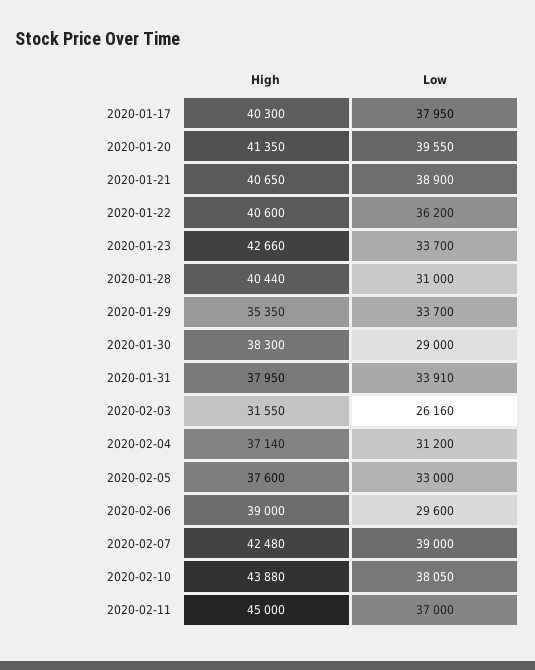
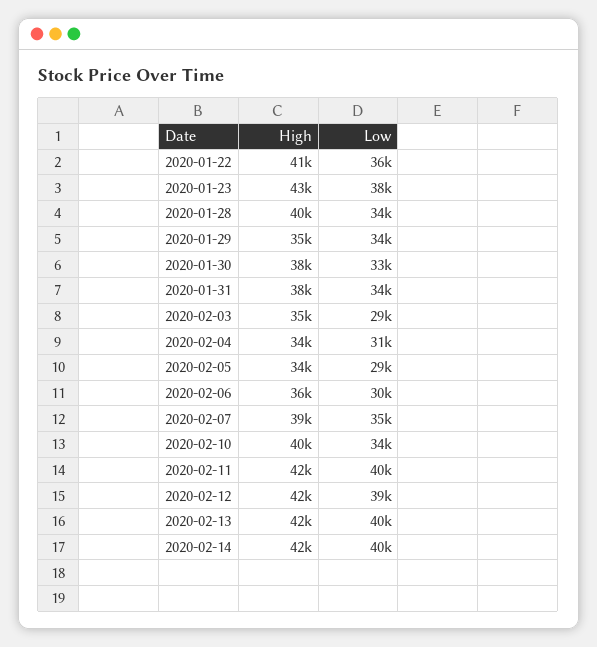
High, 2020-01-17: 40300 -> none
Low, 2020-01-17: 37950 -> none
High, 2020-01-20: 41350 -> none
Low, 2020-01-20: 39550 -> none
High, 2020-01-21: 40650 -> none
Low, 2020-01-21: 38900 -> none
Low, 2020-01-23: 33700 -> 38000
Low, 2020-01-28: 31000 -> 34000
Low, 2020-01-30: 29000 -> 33000
High, 2020-02-03: 31550 -> 35000
Low, 2020-02-03: 26160 -> 29000
High, 2020-02-04: 37140 -> 34000
High, 2020-02-05: 37600 -> 34000
Low, 2020-02-05: 33000 -> 29000
High, 2020-02-06: 39000 -> 36000
High, 2020-02-07: 42480 -> 39000
Low, 2020-02-07: 39000 -> 35000
High, 2020-02-10: 43880 -> 40000
Low, 2020-02-10: 38050 -> 34000
High, 2020-02-11: 45000 -> 42000
Low, 2020-02-11: 37000 -> 40000
High, 2020-02-12: none -> 42000
Low, 2020-02-12: none -> 39000
High, 2020-02-13: none -> 42000
Low, 2020-02-13: none -> 40000
High, 2020-02-14: none -> 42000
Low, 2020-02-14: none -> 40000

